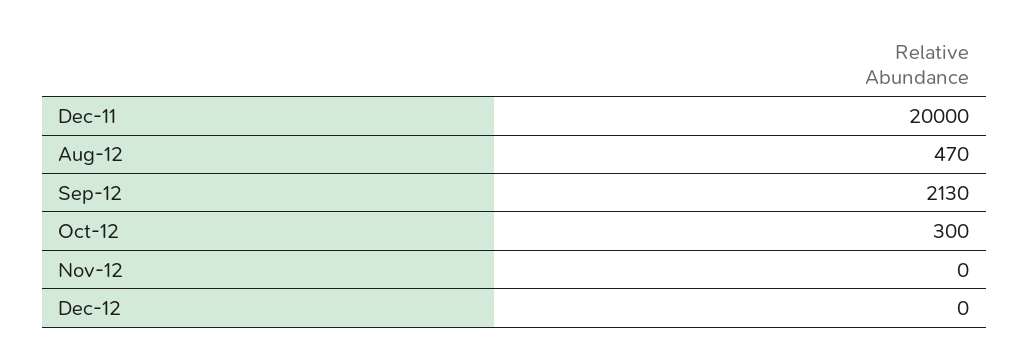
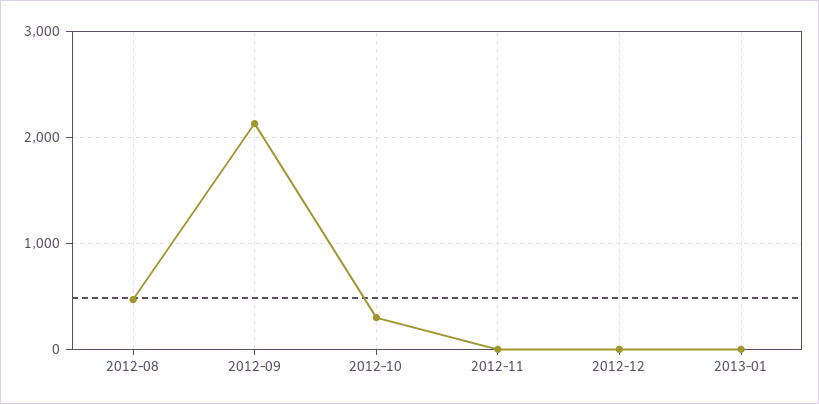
Dec-11: 20000 -> none
2013-01: none -> 0

